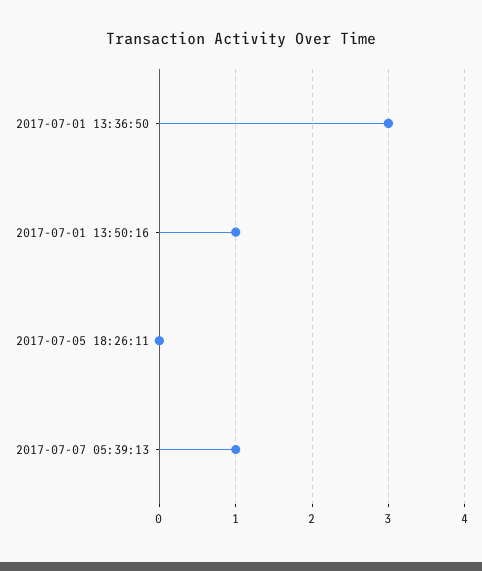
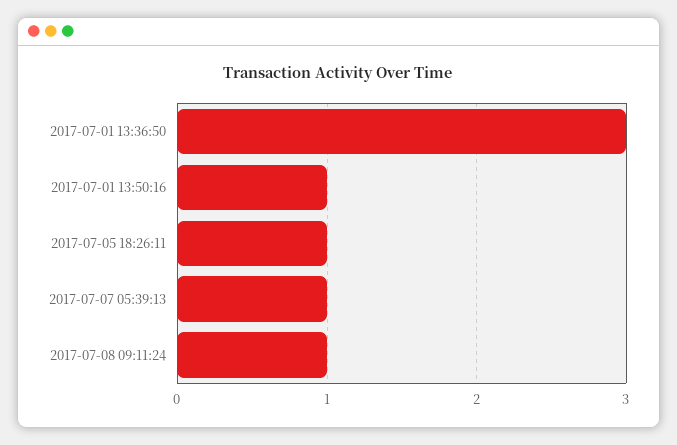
2017-07-05 18:26:11: 0 -> 1
2017-07-08 09:11:24: none -> 1

